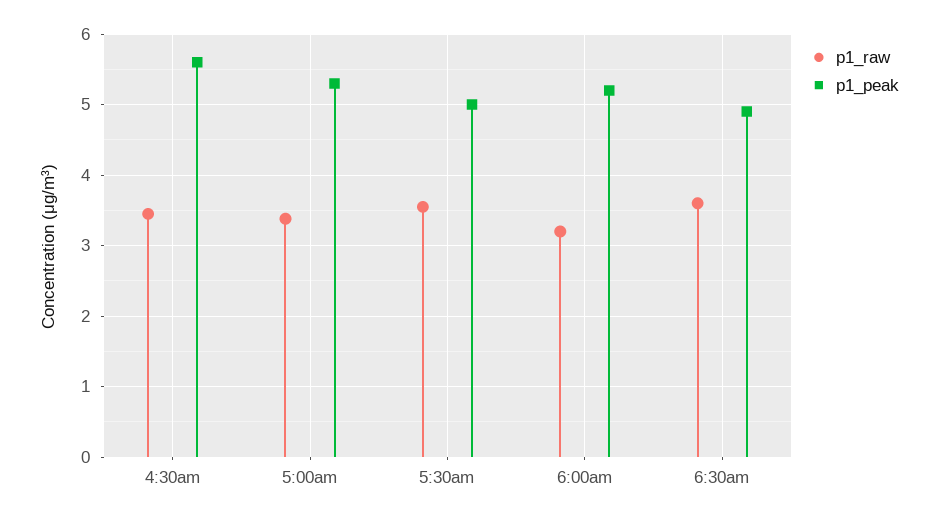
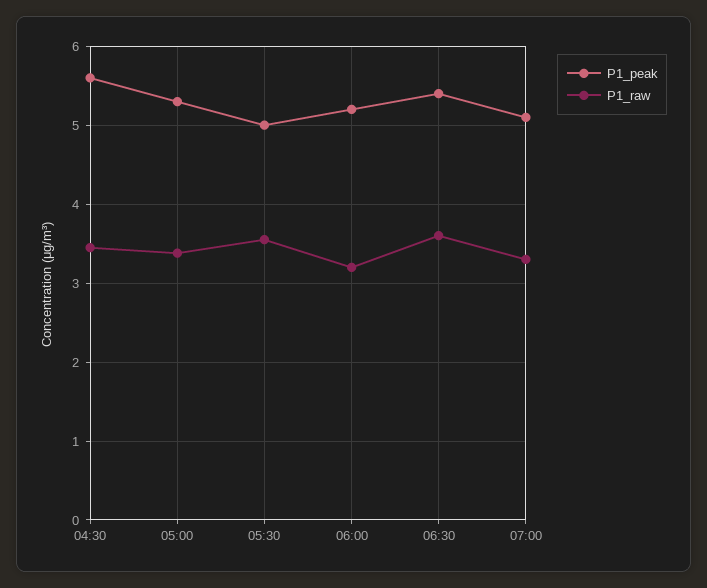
p1_peak, 6:30am: 4.9 -> 5.4
p1_peak, 07:00: none -> 5.1
p1_raw, 07:00: none -> 3.3

